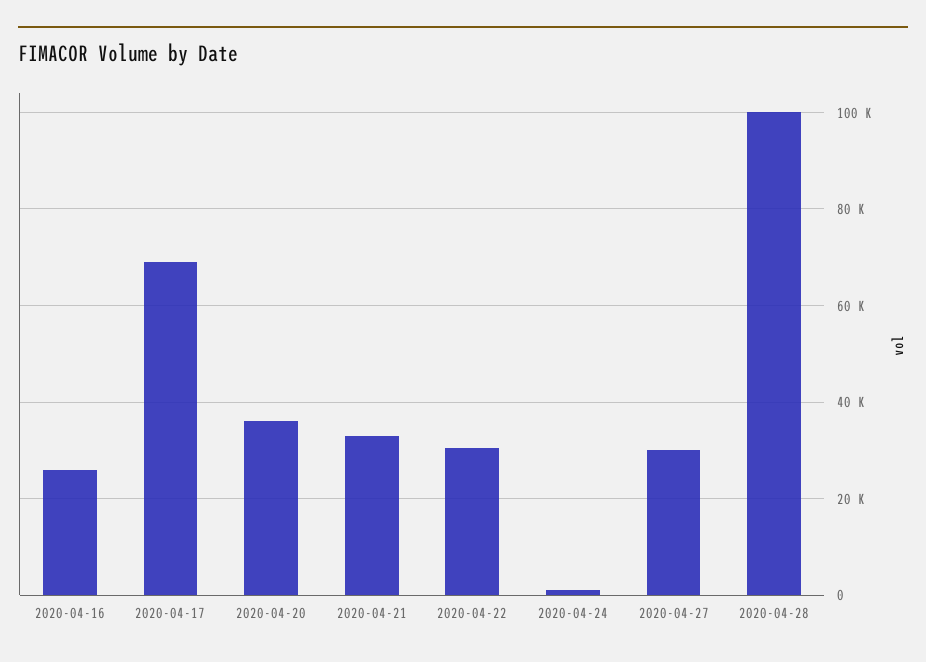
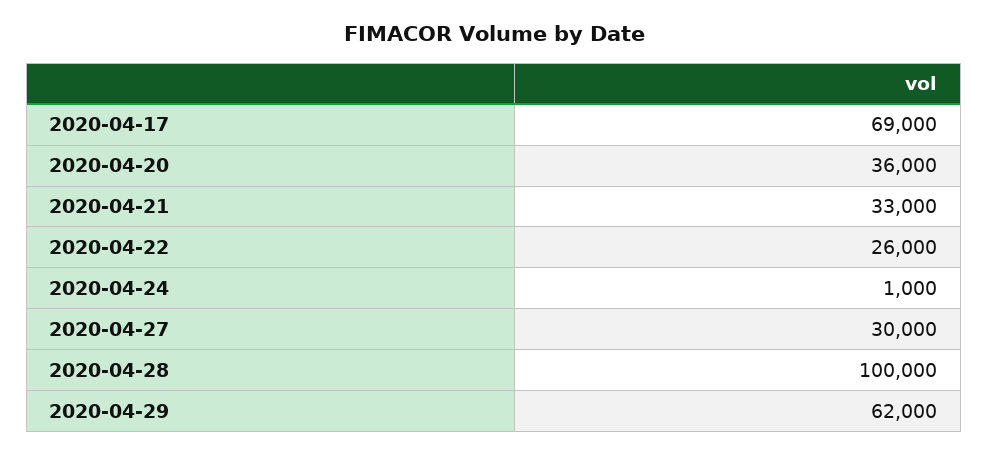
2020-04-16: 26000 -> none
2020-04-22: 30000 -> 26000
2020-04-29: none -> 62000

